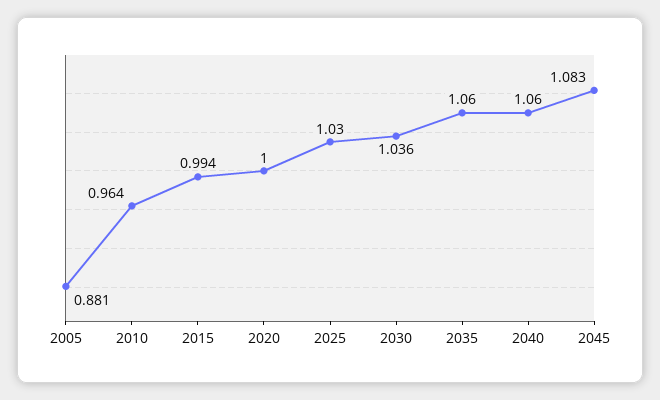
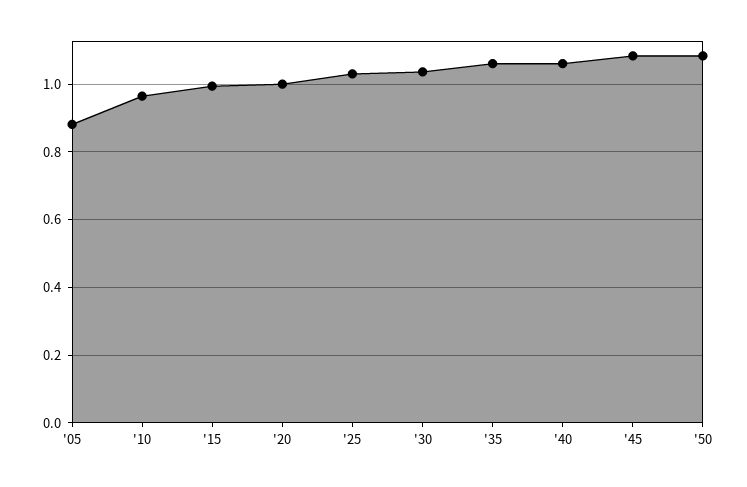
'50: none -> 1.08

